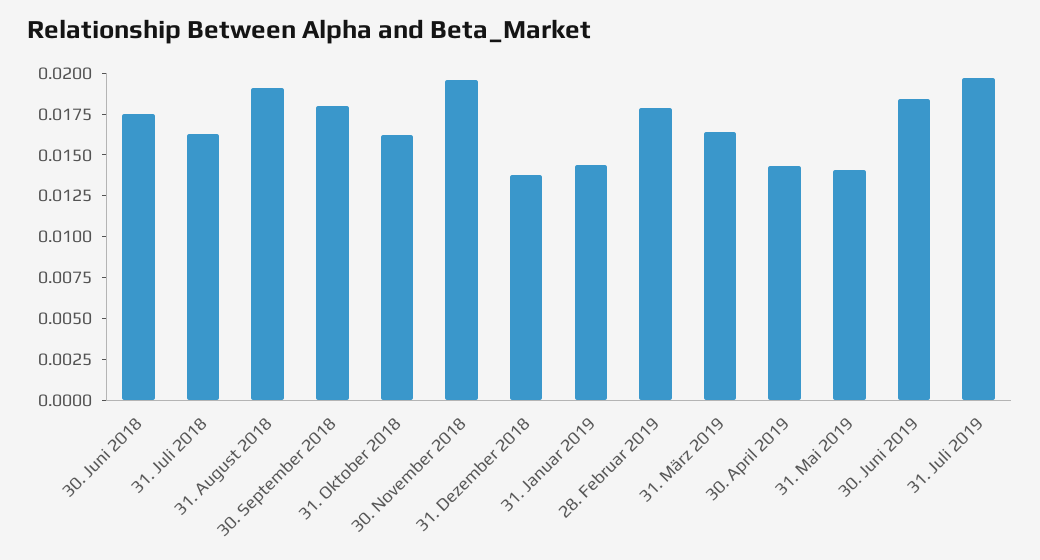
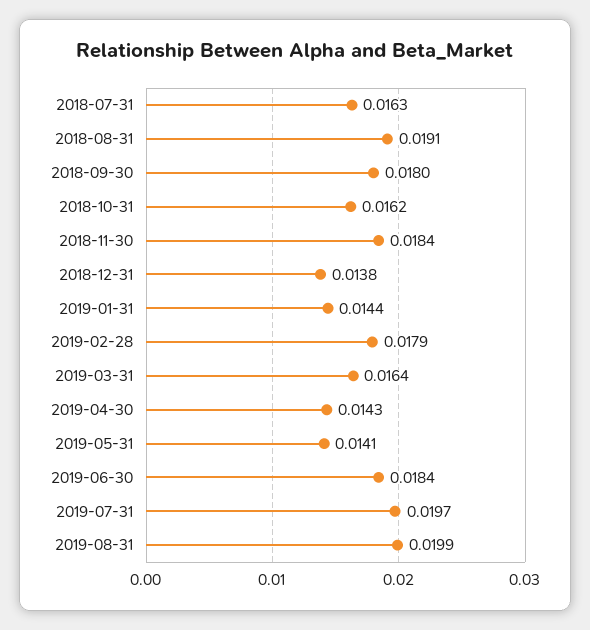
30. Juni 2018: 0.0175 -> none
30. November 2018: 0.0195 -> 0.0184
2019-08-31: none -> 0.0199

